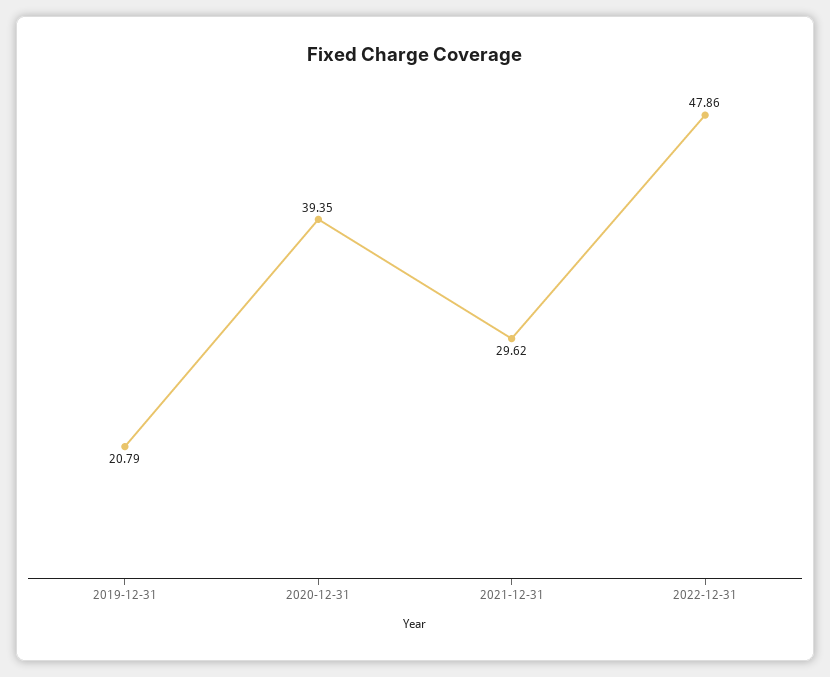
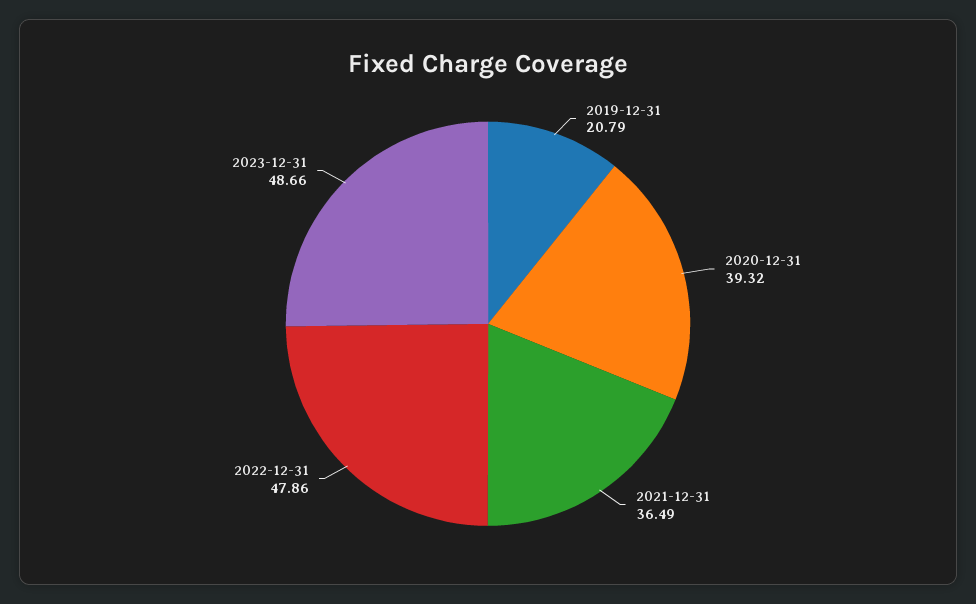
2020-12-31: 39.35 -> 39.32
2021-12-31: 29.62 -> 36.49
2023-12-31: none -> 48.66

